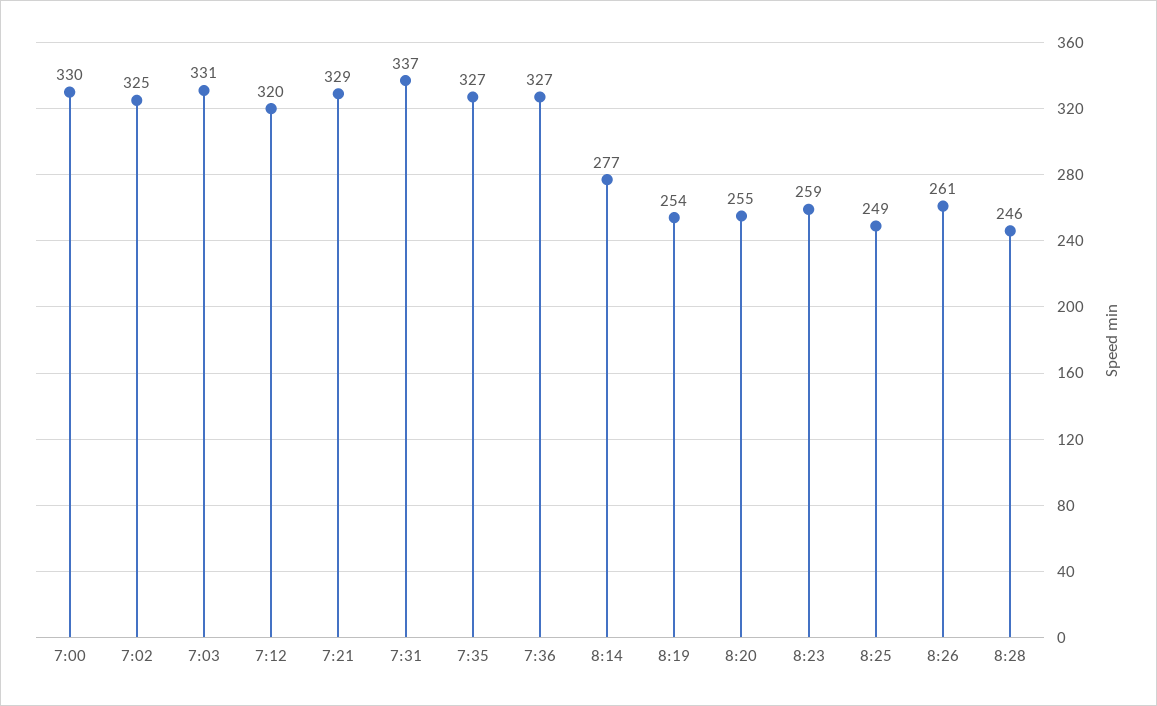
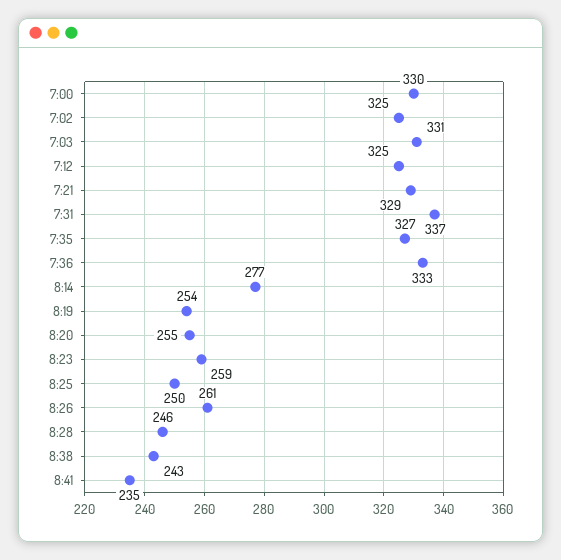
7:12: 320 -> 325
7:36: 327 -> 333
8:25: 249 -> 250
8:38: none -> 243
8:41: none -> 235

